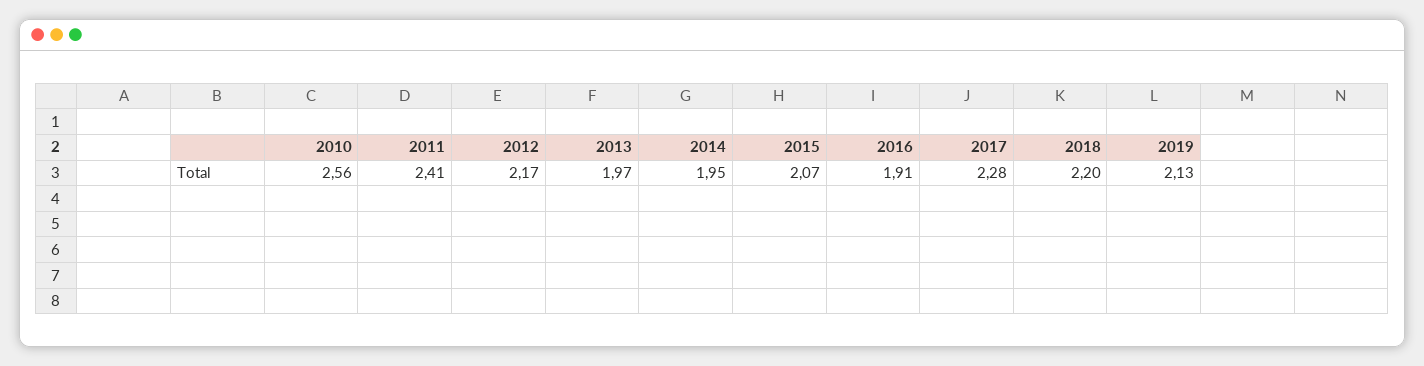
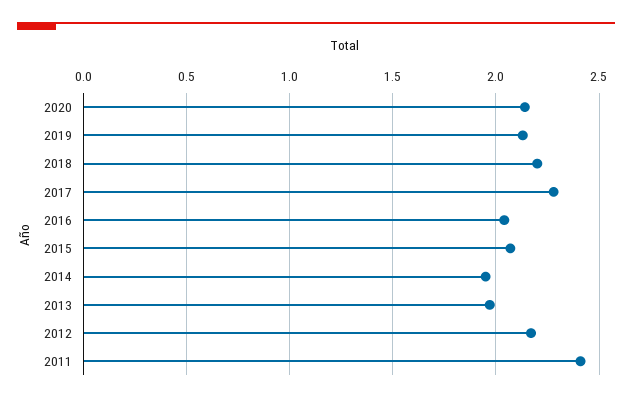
2010: 2.56 -> none
2016: 1.91 -> 2.05
2020: none -> 2.15

